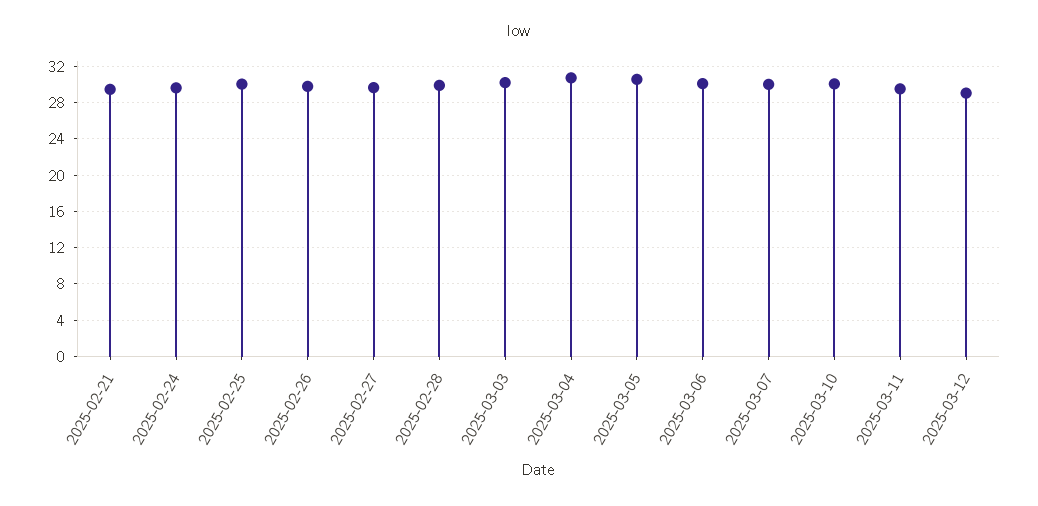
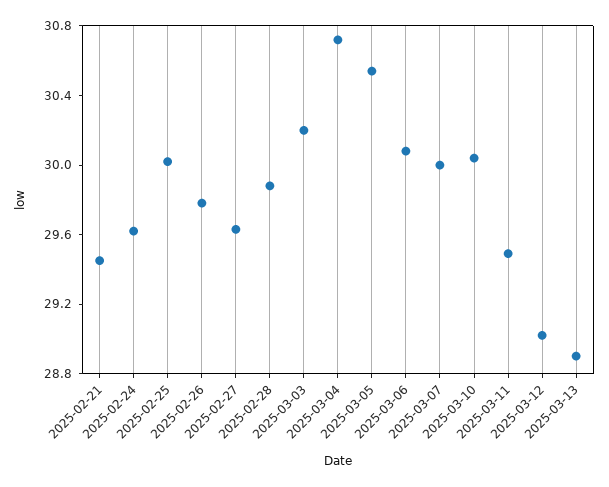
2025-03-13: none -> 28.9

